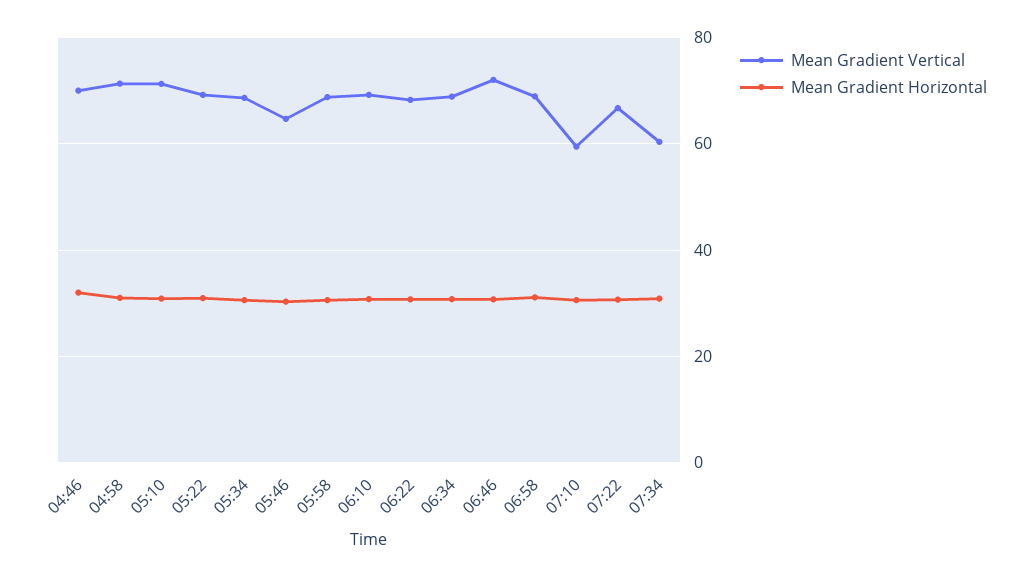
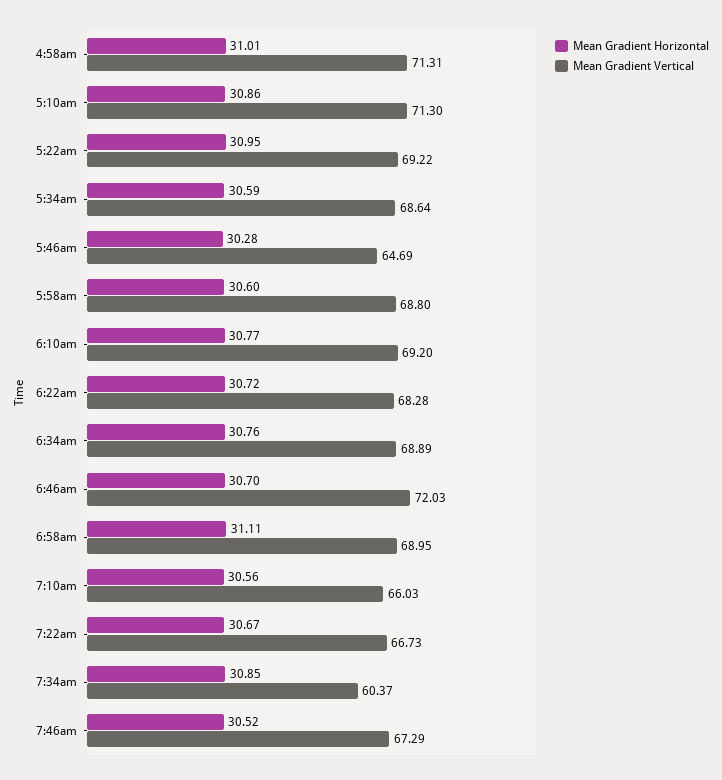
Mean Gradient Vertical, 04:46: 70 -> none
Mean Gradient Horizontal, 04:46: 32 -> none
Mean Gradient Vertical, 07:10: 60 -> 66.03
Mean Gradient Horizontal, 7:46am: none -> 30.52
Mean Gradient Vertical, 7:46am: none -> 67.29

